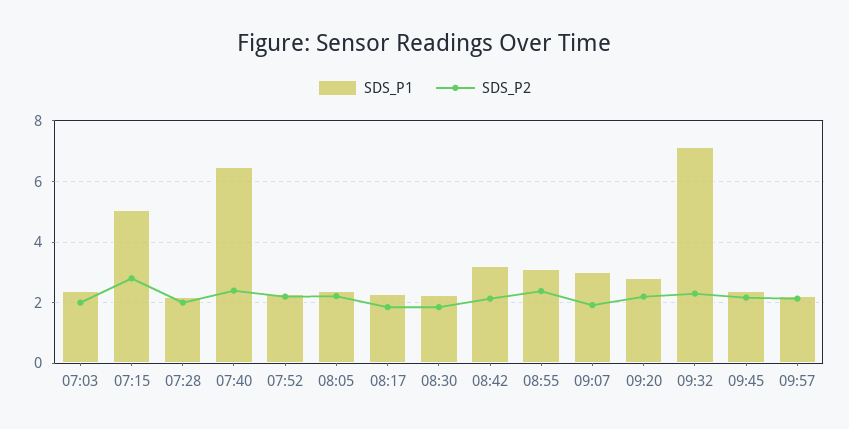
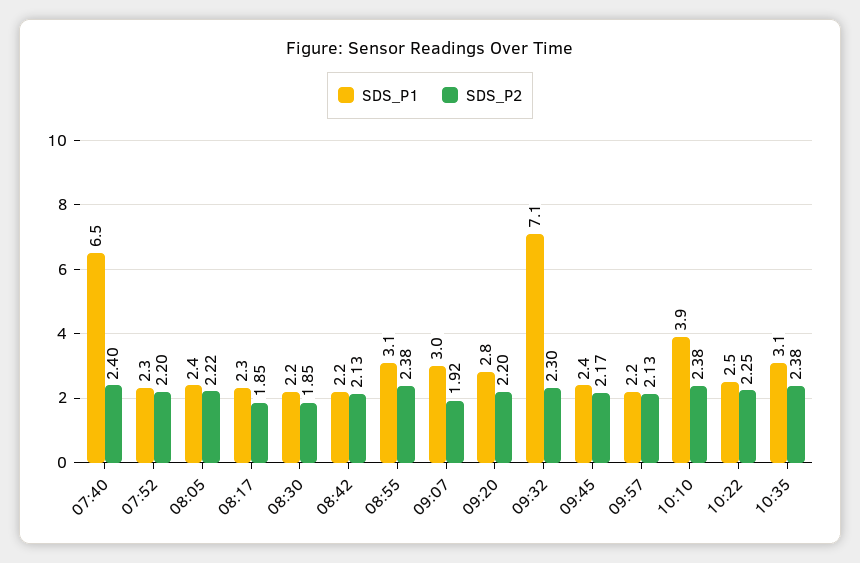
SDS_P1, 07:03: 2.4 -> none
SDS_P2, 07:03: 2 -> none
SDS_P1, 07:15: 5 -> none
SDS_P2, 07:15: 2.8 -> none
SDS_P1, 07:28: 2.2 -> none
SDS_P2, 07:28: 2 -> none
SDS_P1, 08:42: 3.2 -> 2.2
SDS_P1, 10:10: none -> 3.9
SDS_P2, 10:10: none -> 2.38
SDS_P1, 10:22: none -> 2.5
SDS_P2, 10:22: none -> 2.25
SDS_P1, 10:35: none -> 3.1
SDS_P2, 10:35: none -> 2.38

